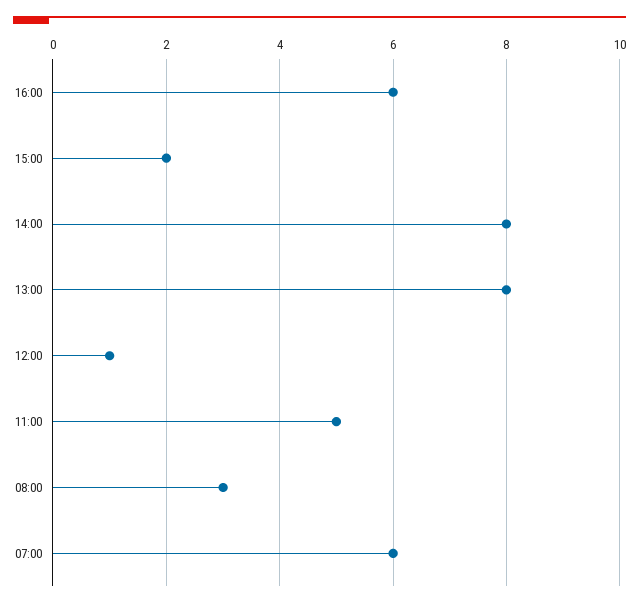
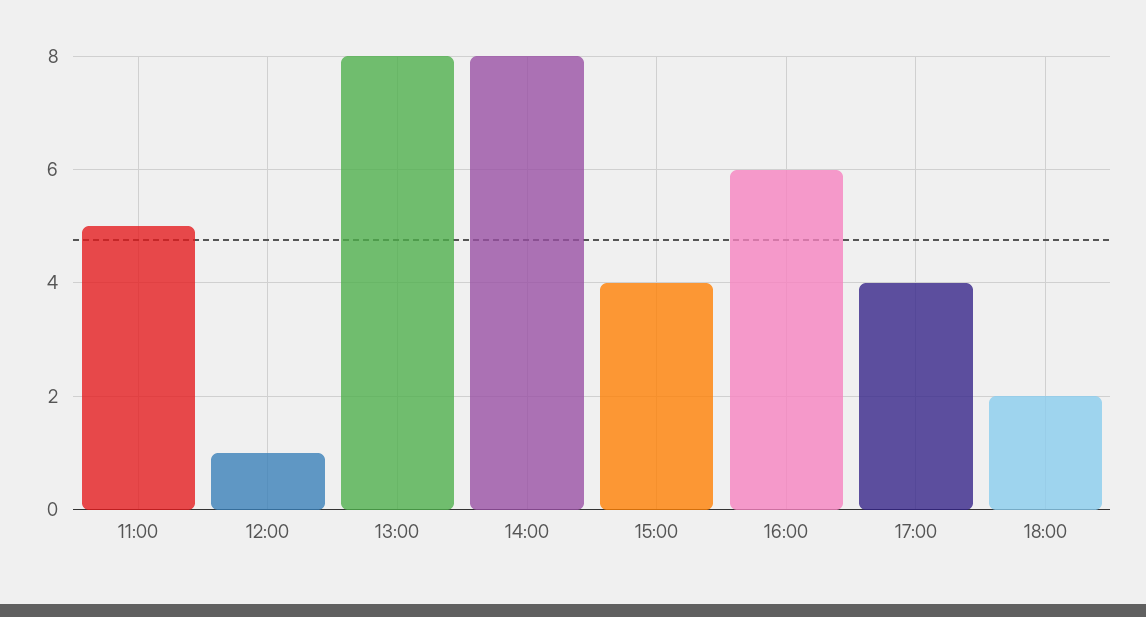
15:00: 2 -> 4
08:00: 3 -> none
07:00: 6 -> none
17:00: none -> 4
18:00: none -> 2

